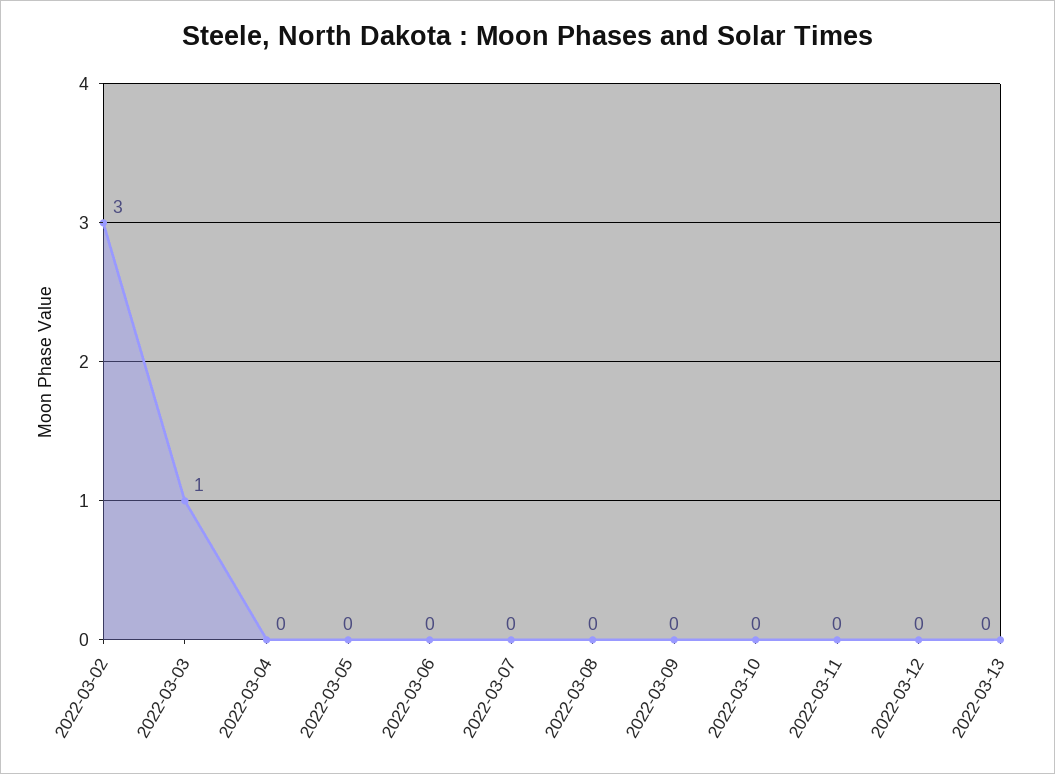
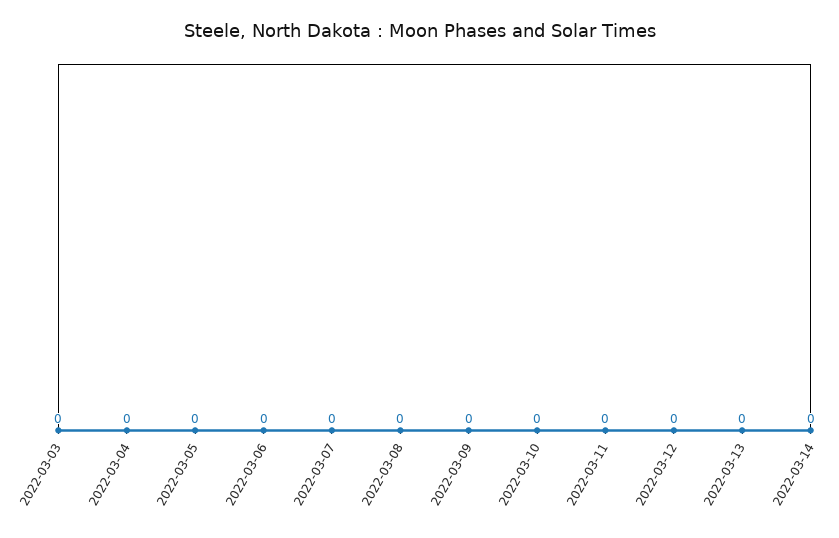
2022-03-02: 3 -> none
2022-03-03: 1 -> 0
2022-03-14: none -> 0

